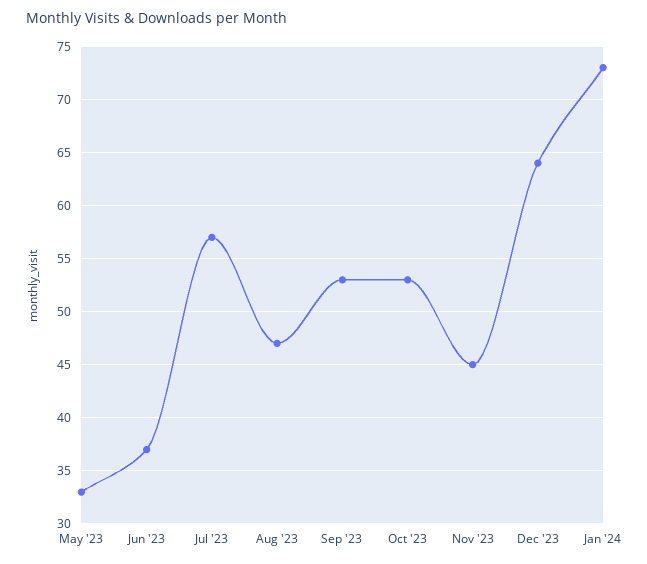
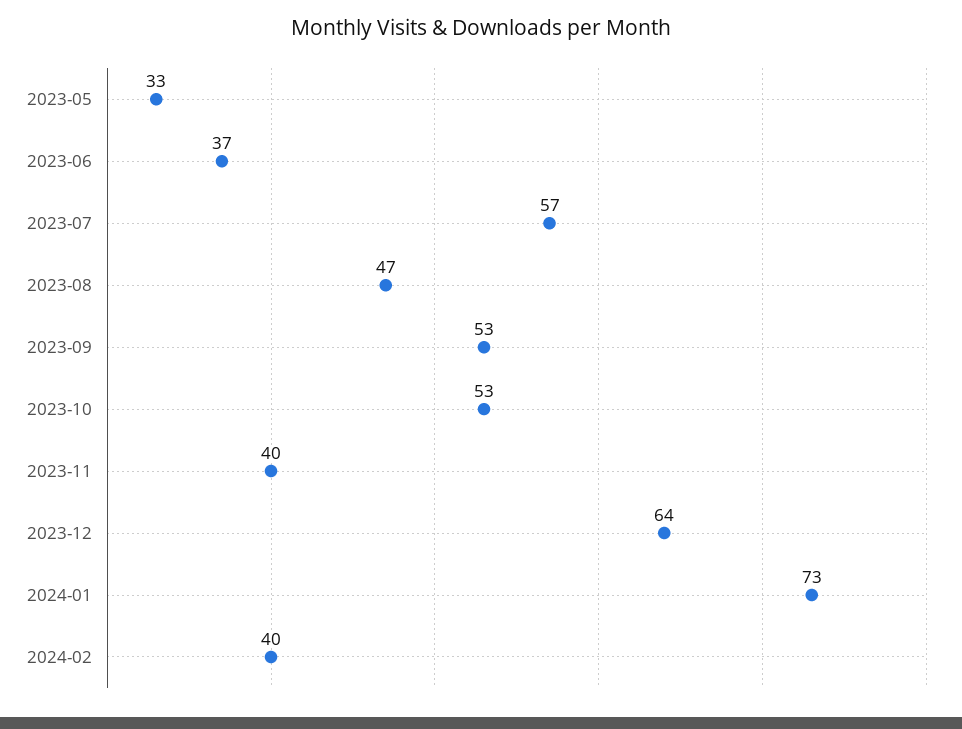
Nov '23: 45 -> 40
2024-02: none -> 40

